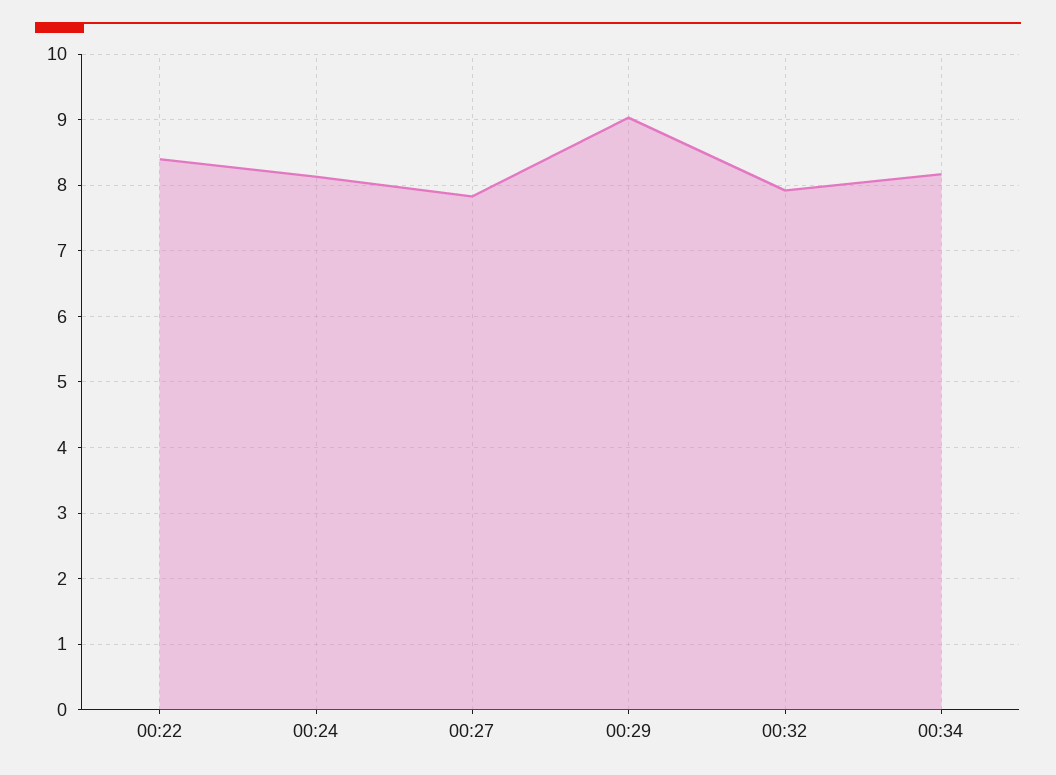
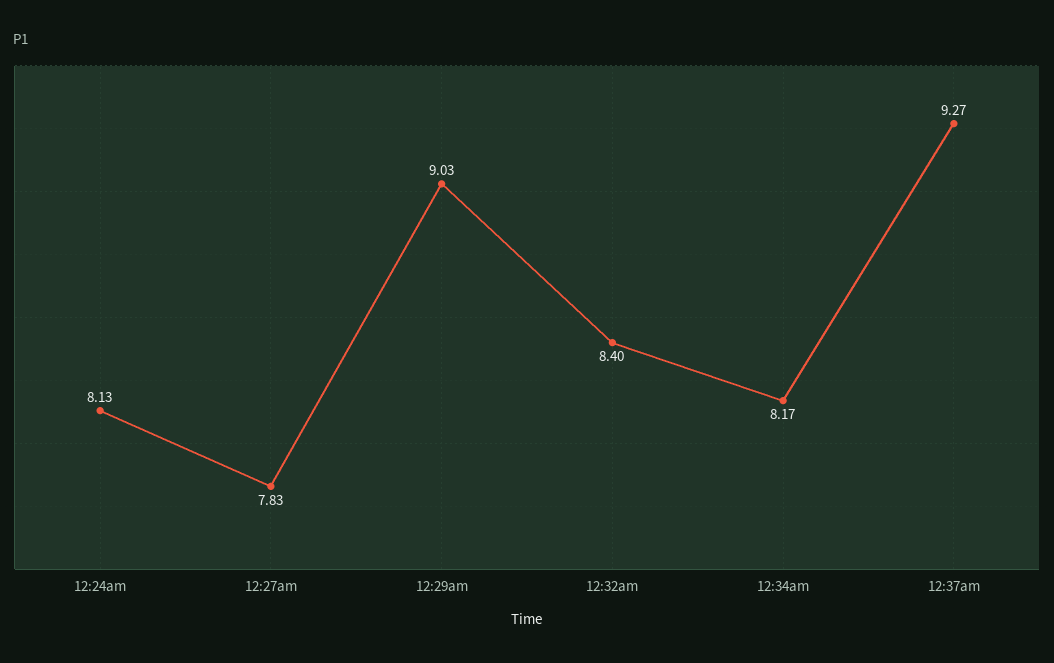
00:22: 8.4 -> none
00:32: 7.9 -> 8.4
12:37am: none -> 9.27

